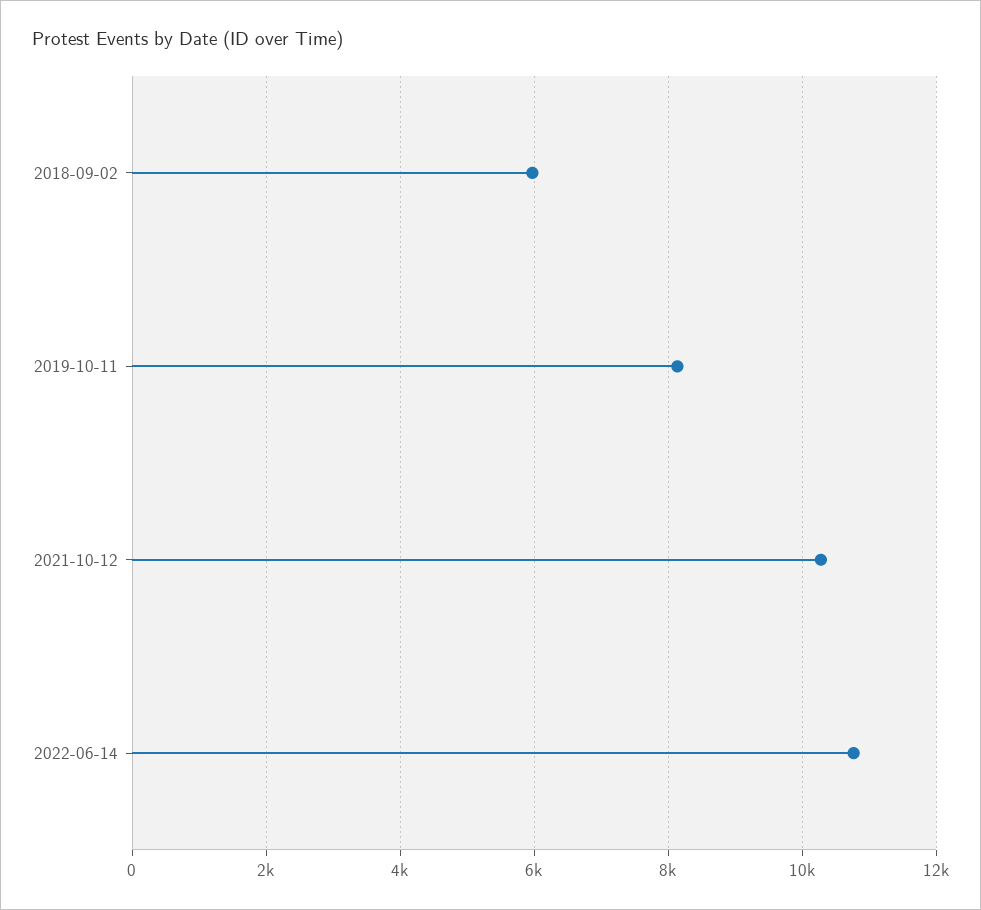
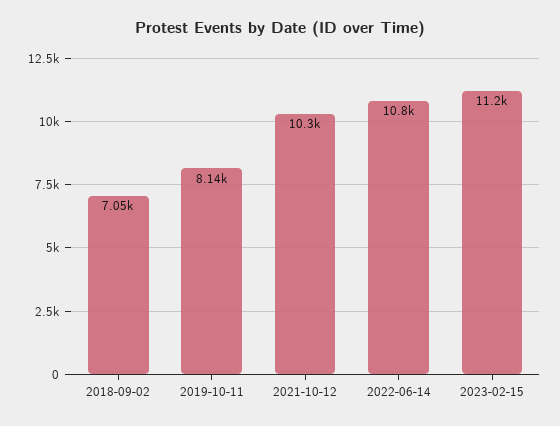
2018-09-02: 6000 -> 7050
2023-02-15: none -> 11200

